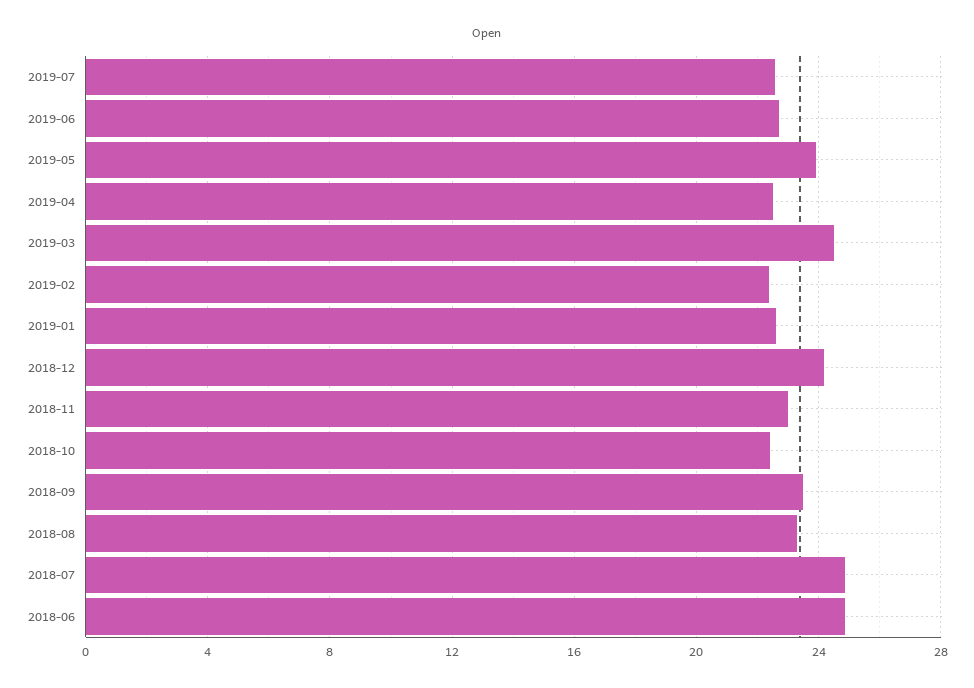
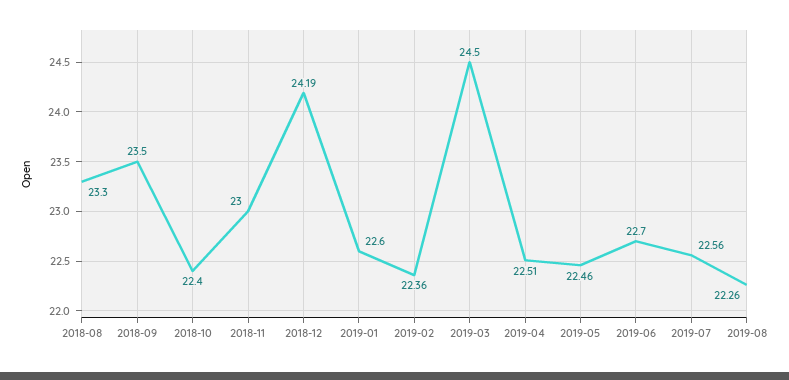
2019-05: 24 -> 22.46
2018-07: 25 -> none
2018-06: 25 -> none
2019-08: none -> 22.26

